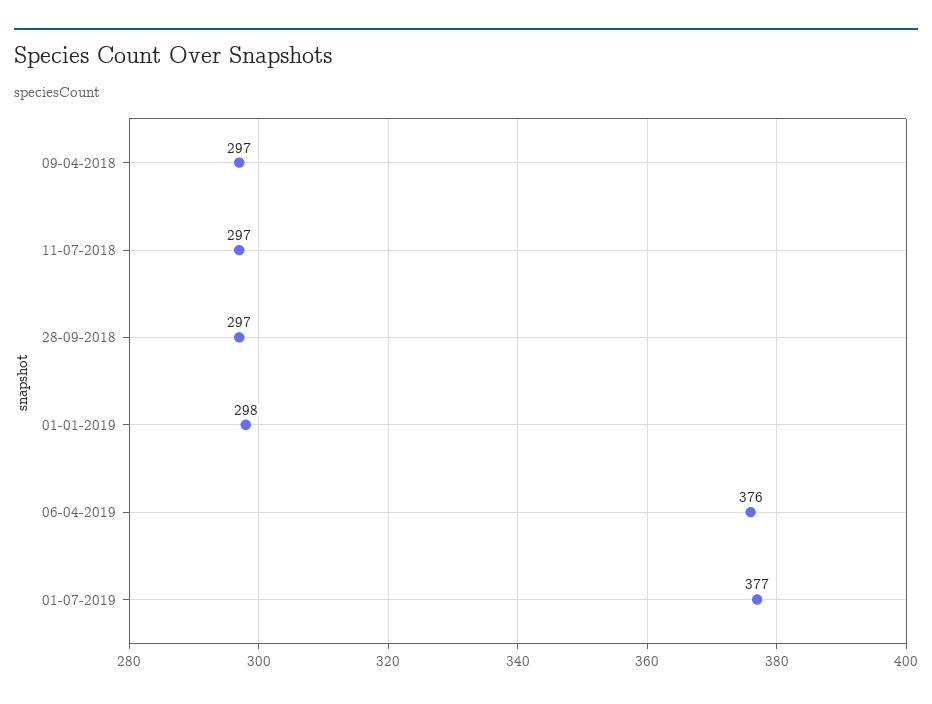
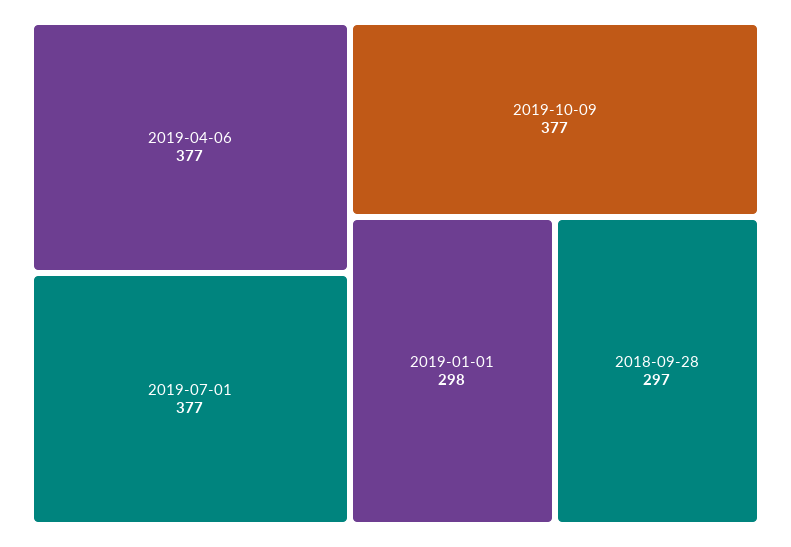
09-04-2018: 297 -> none
11-07-2018: 297 -> none
06-04-2019: 376 -> 377
2019-10-09: none -> 377

